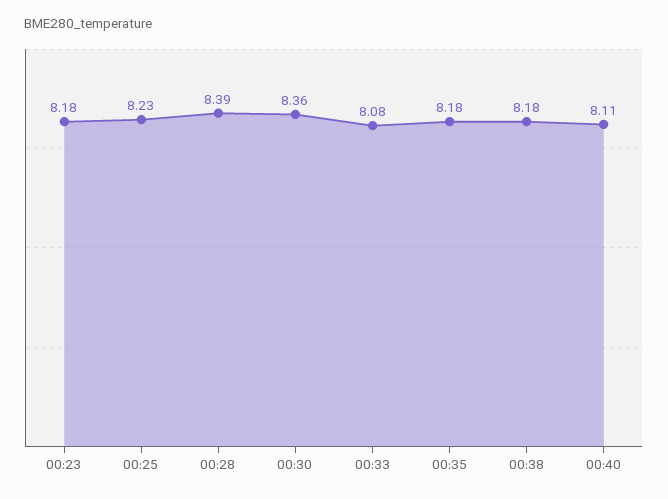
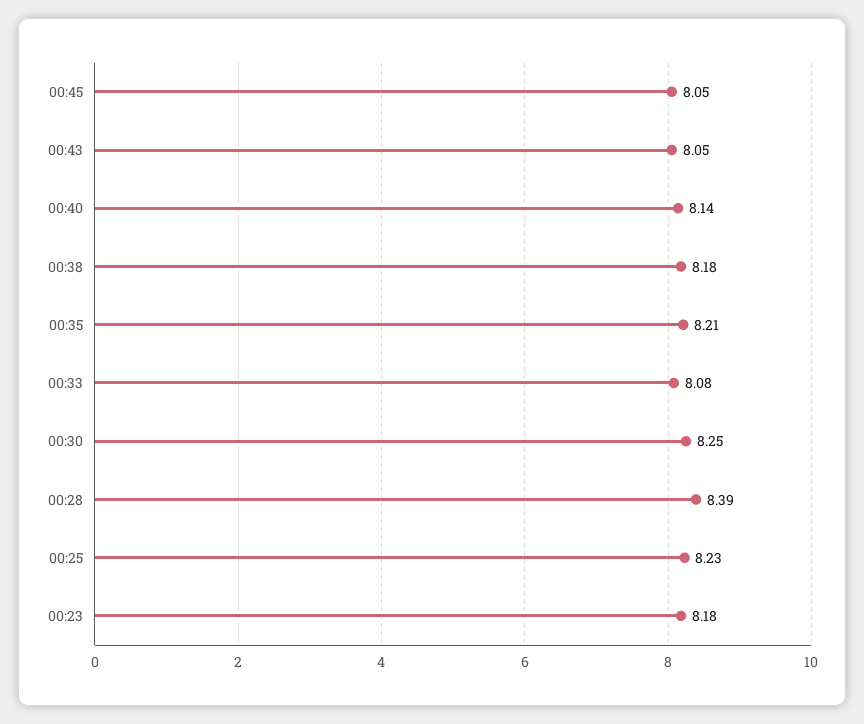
00:30: 8.36 -> 8.25
00:35: 8.18 -> 8.21
00:40: 8.11 -> 8.14
00:45: none -> 8.05
00:43: none -> 8.05

